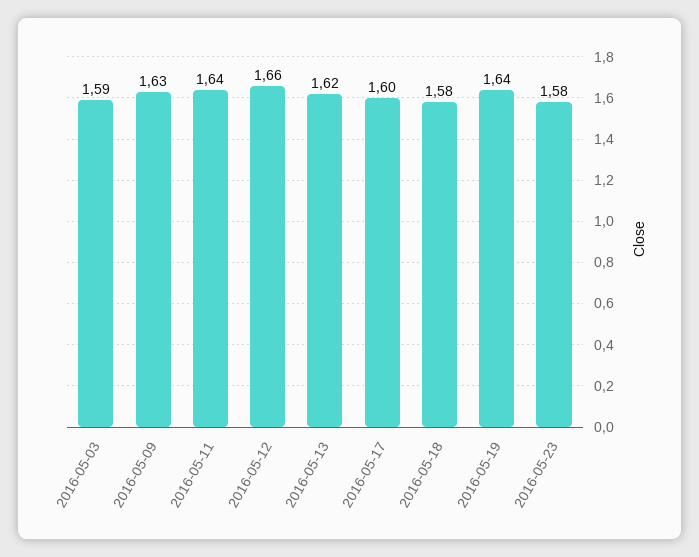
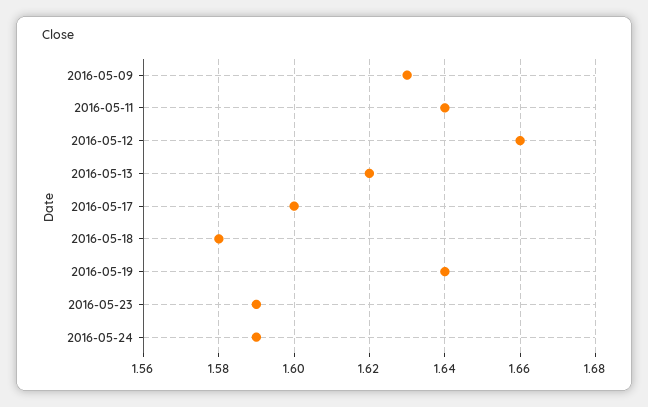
2016-05-03: 1.59 -> none
2016-05-23: 1.58 -> 1.59
2016-05-24: none -> 1.59

